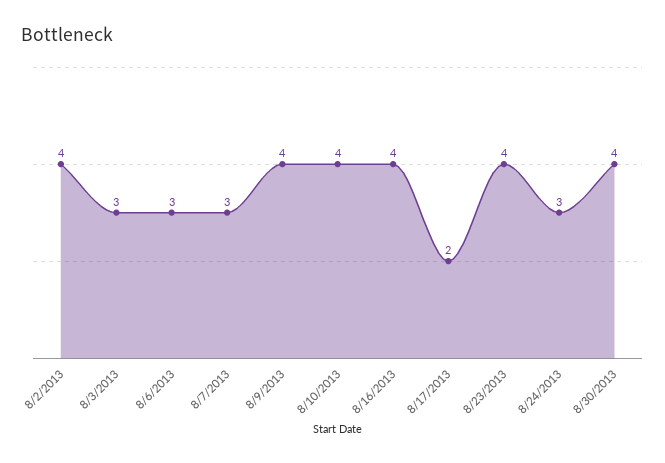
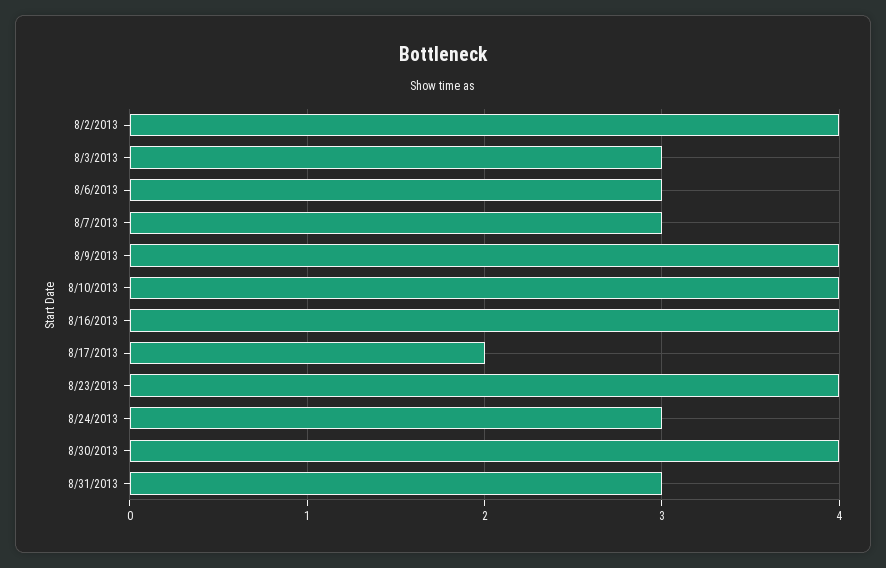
8/31/2013: none -> 3

